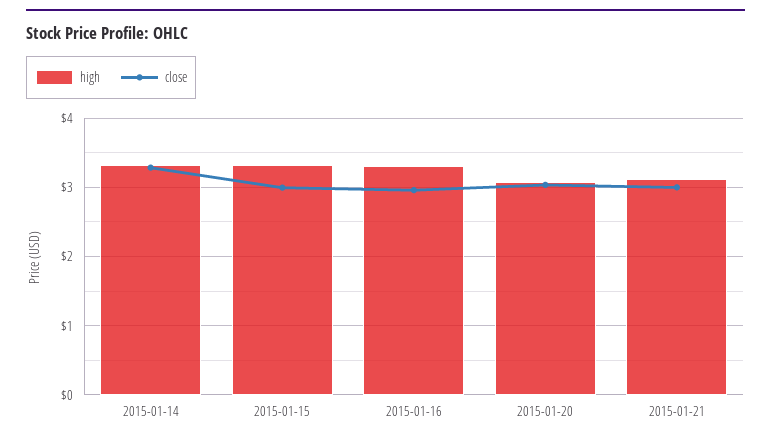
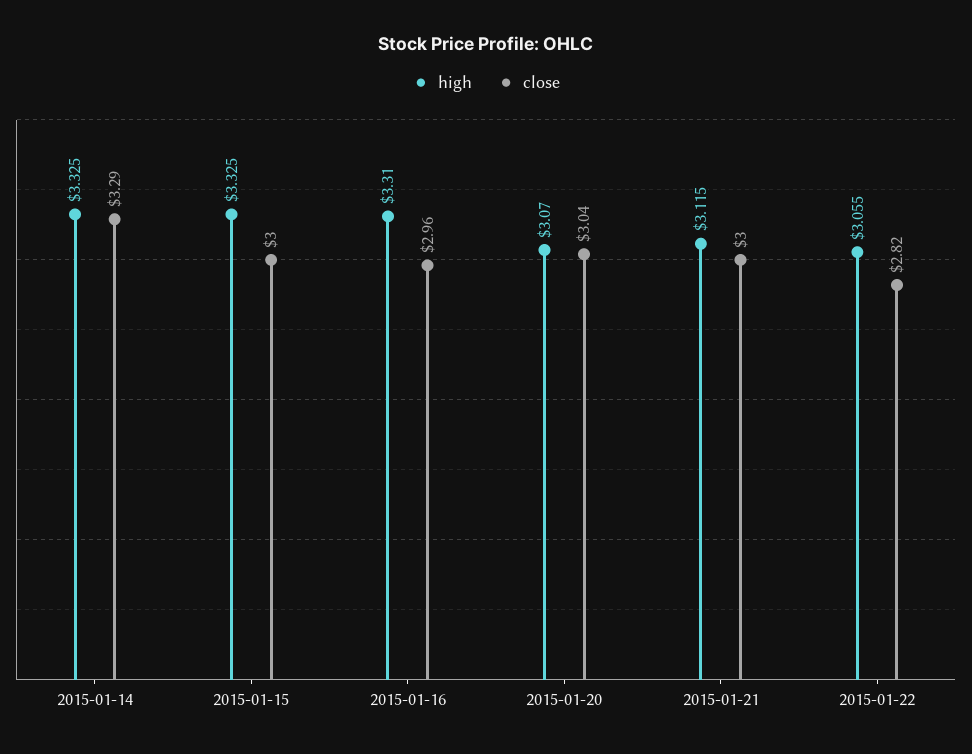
high, 2015-01-22: none -> 3.055
close, 2015-01-22: none -> 2.82

